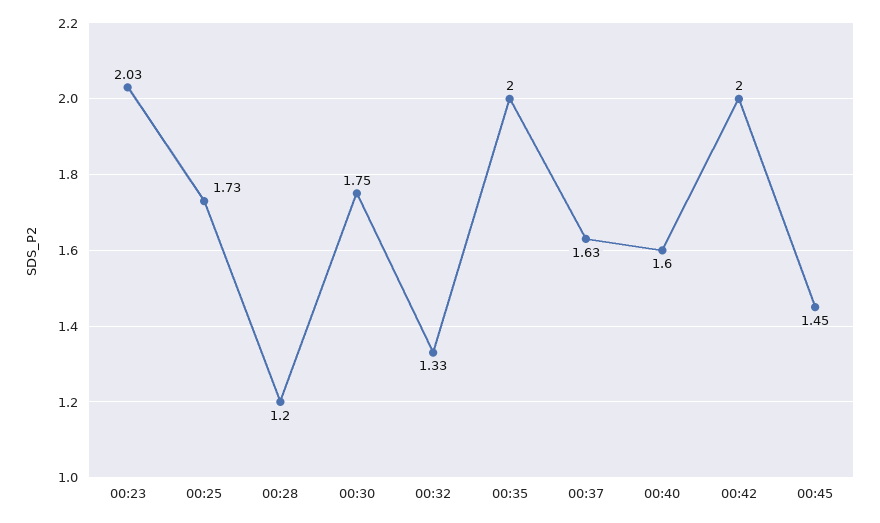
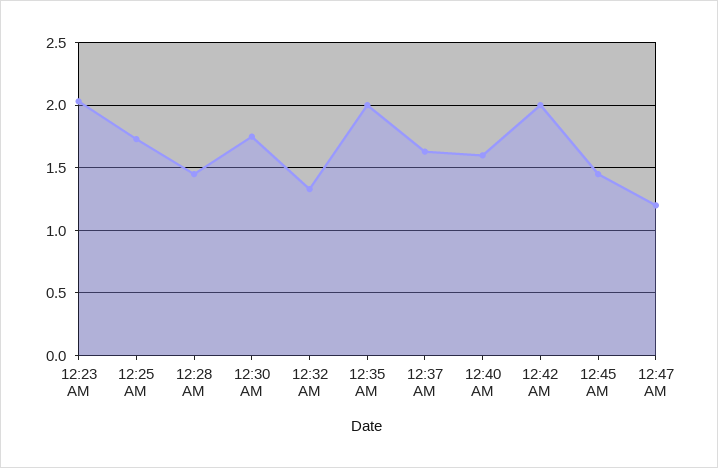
00:28: 1.2 -> 1.45
12:47 AM: none -> 1.2

